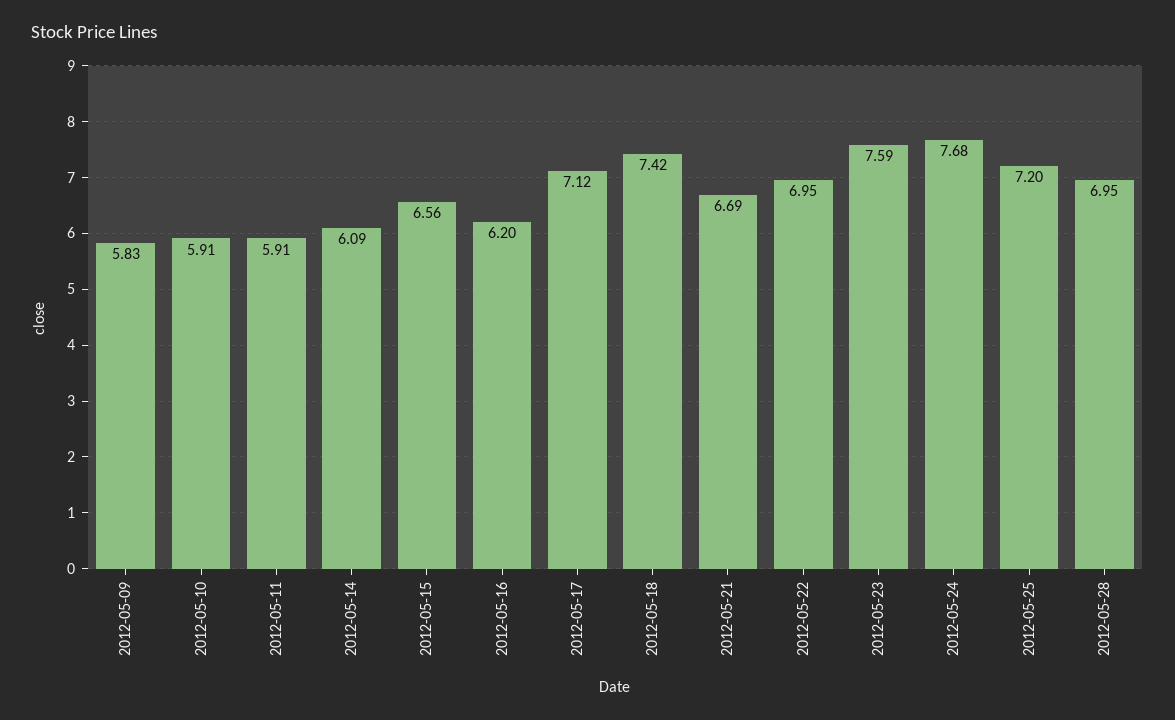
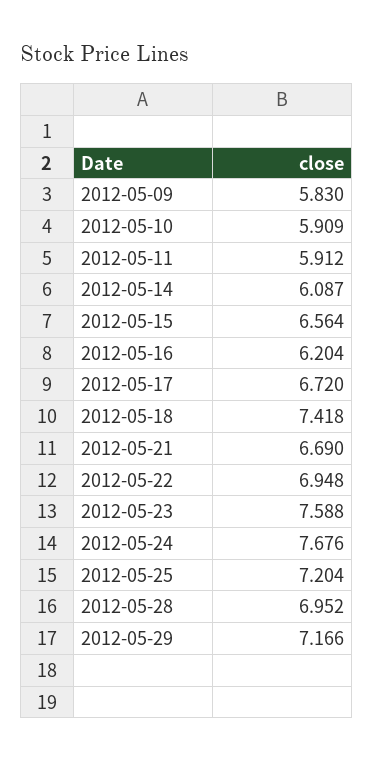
2012-05-17: 7.12 -> 6.72
2012-05-29: none -> 7.166

